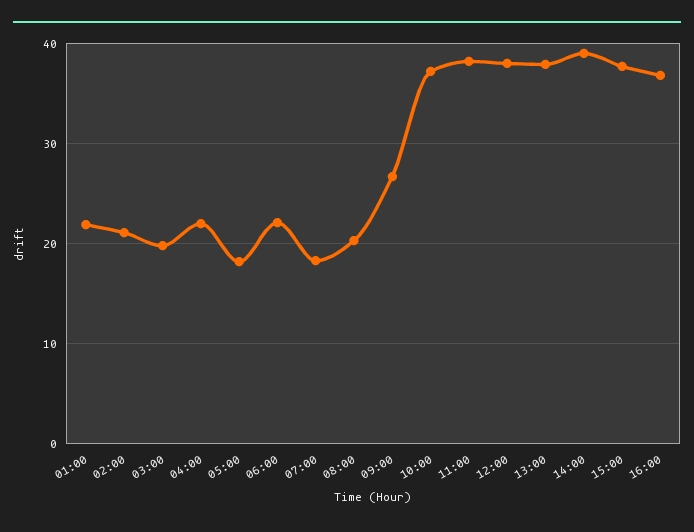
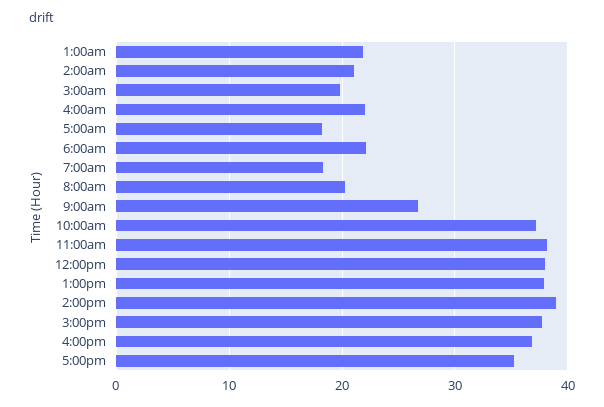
5:00pm: none -> 35

